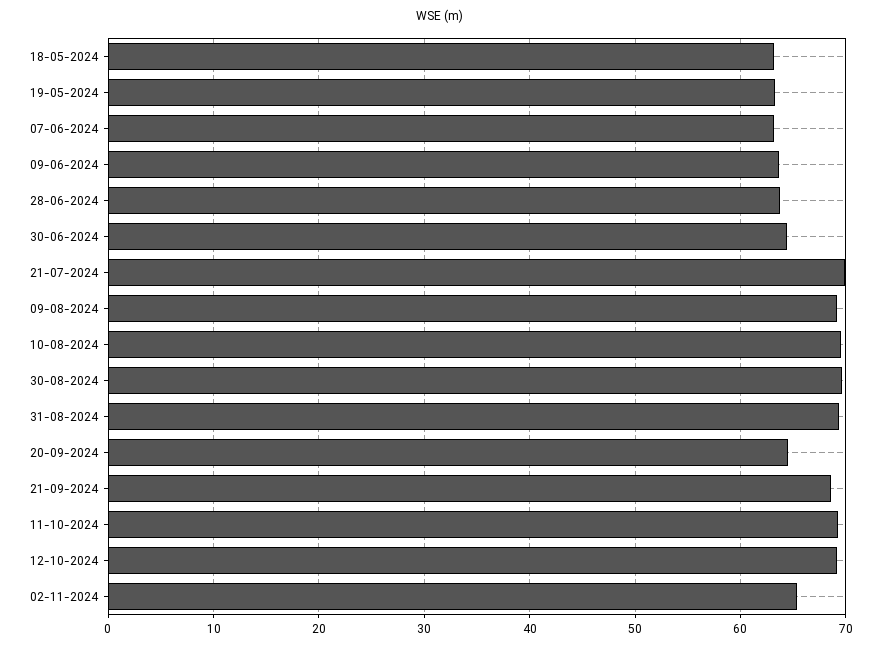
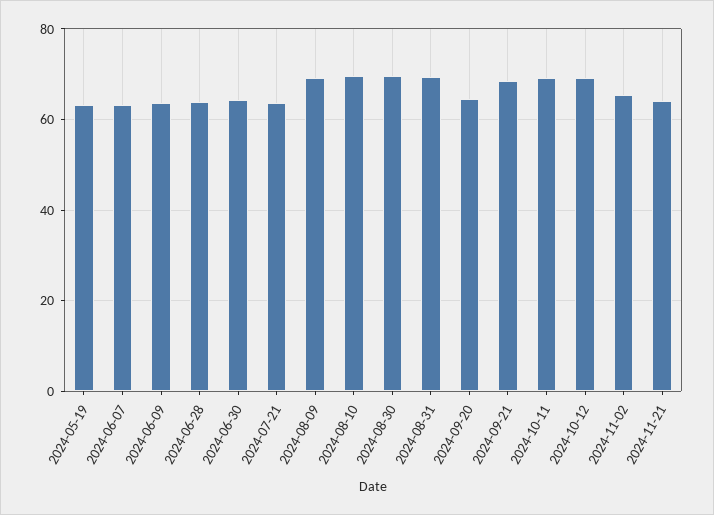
18-05-2024: 63 -> none
21-07-2024: 70 -> 64
2024-11-21: none -> 64

